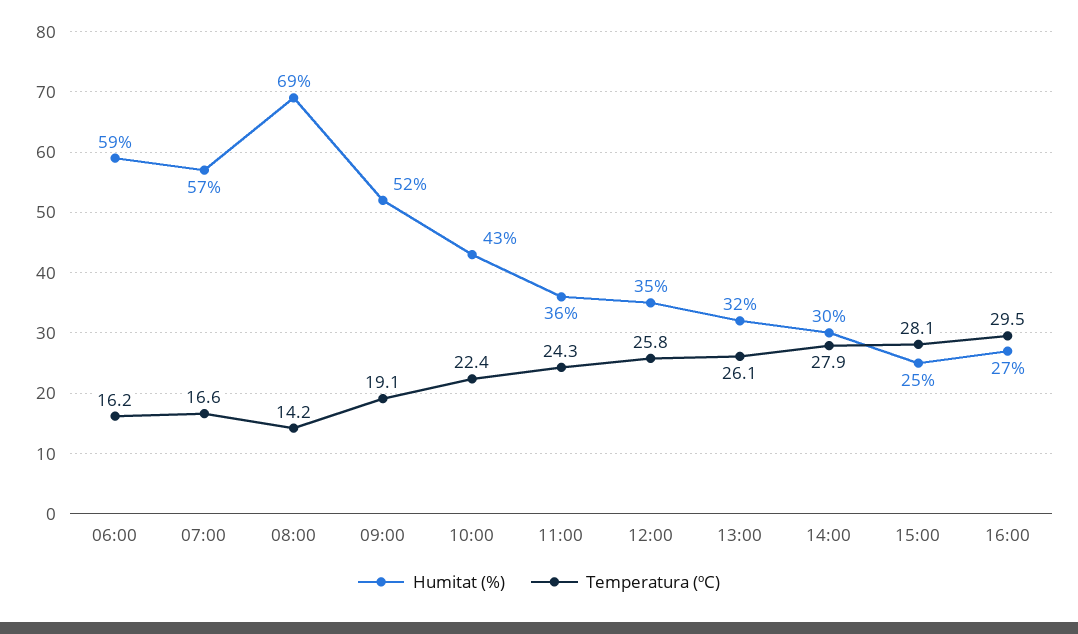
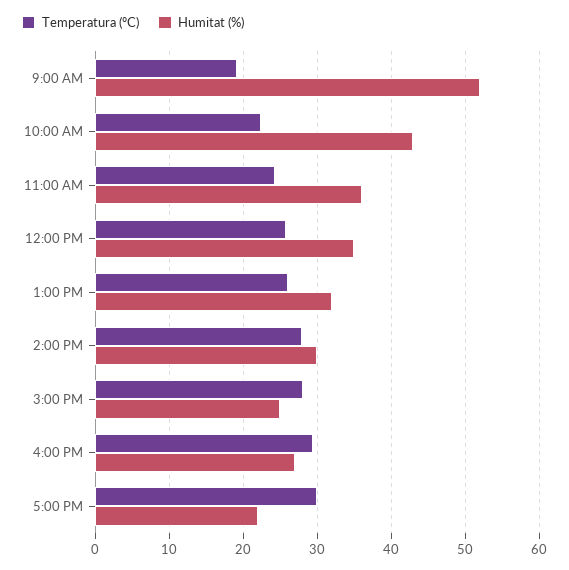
Humitat (%), 06:00: 59 -> none
Temperatura (ºC), 06:00: 16.2 -> none
Humitat (%), 07:00: 57 -> none
Temperatura (ºC), 07:00: 16.6 -> none
Humitat (%), 08:00: 69 -> none
Temperatura (ºC), 08:00: 14.2 -> none
Temperatura (ºC), 5:00 PM: none -> 30
Humitat (%), 5:00 PM: none -> 22

